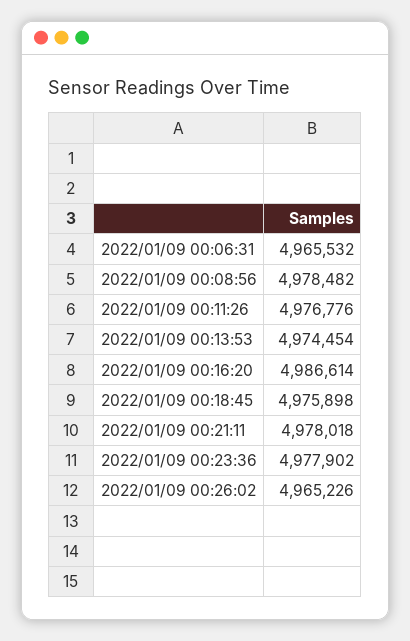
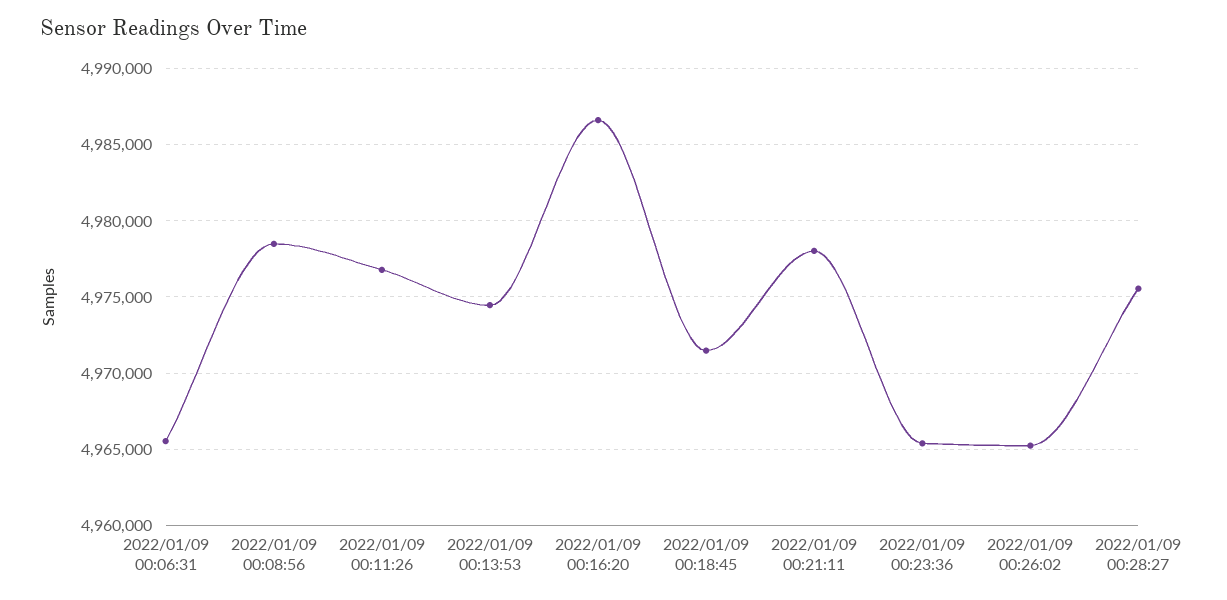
2022/01/09 00:18:45: 4975898 -> 4971500
2022/01/09 00:23:36: 4977902 -> 4965500
2022/01/09 00:28:27: none -> 4975500

